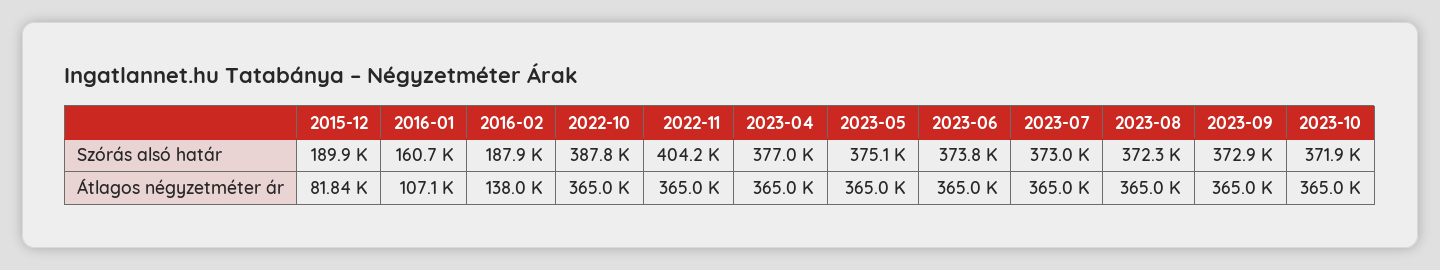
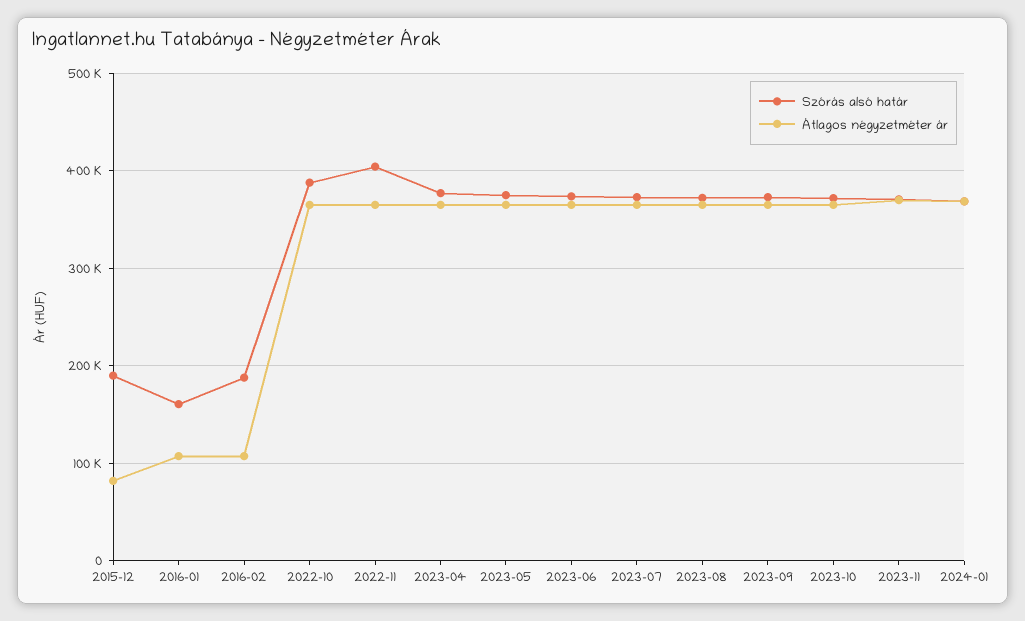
Átlagos négyzetméter ár, 2016-02: 138000 -> 110000
Szórás alsó határ, 2023-11: none -> 370000
Átlagos négyzetméter ár, 2023-11: none -> 370000
Szórás alsó határ, 2024-01: none -> 370000
Átlagos négyzetméter ár, 2024-01: none -> 370000

